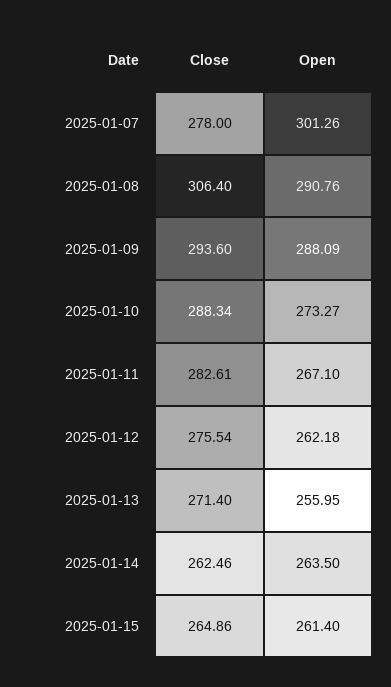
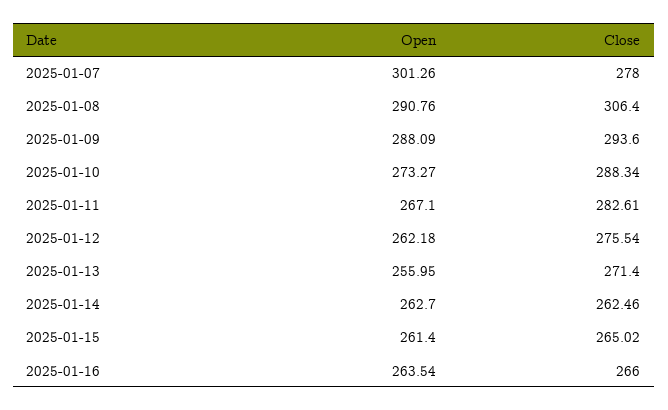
Open, 2025-01-14: 263.5 -> 262.7
Close, 2025-01-15: 264.86 -> 265.02
Open, 2025-01-16: none -> 263.54
Close, 2025-01-16: none -> 266

